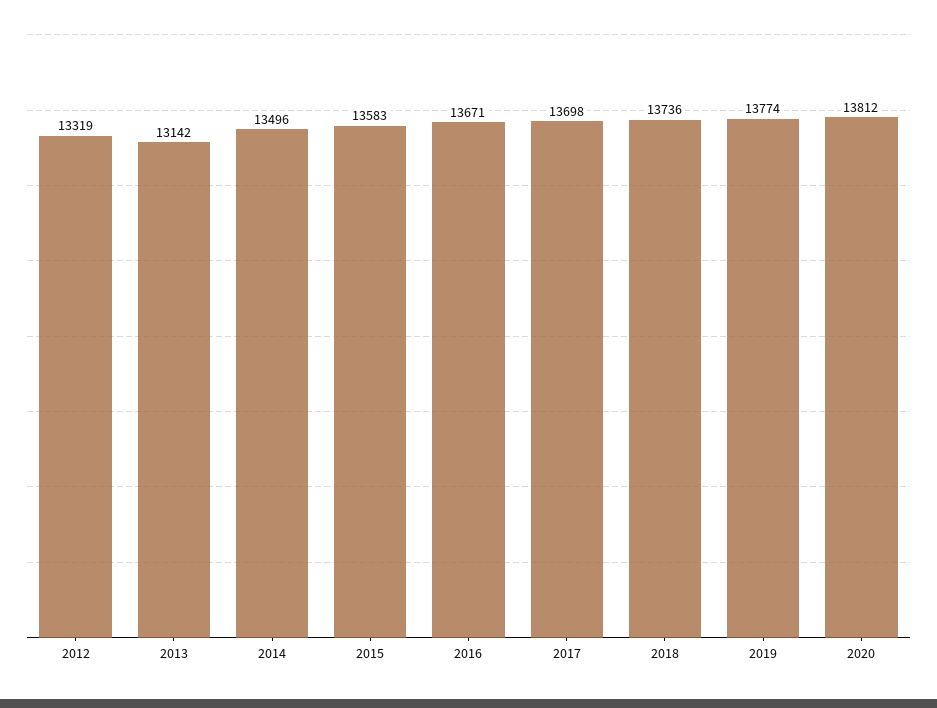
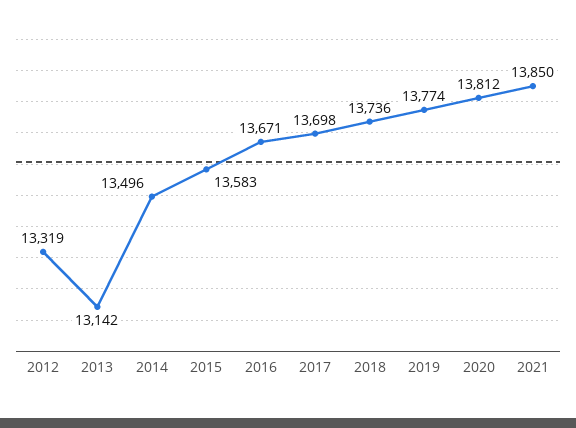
2021: none -> 13850

